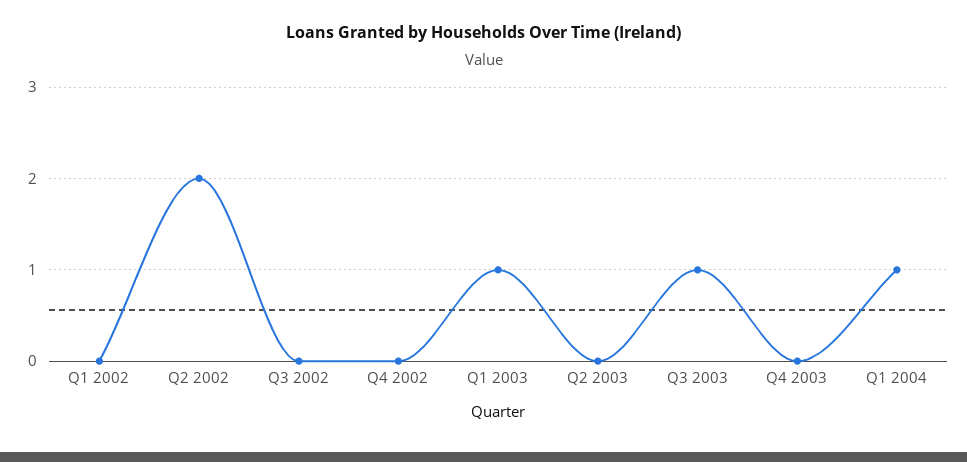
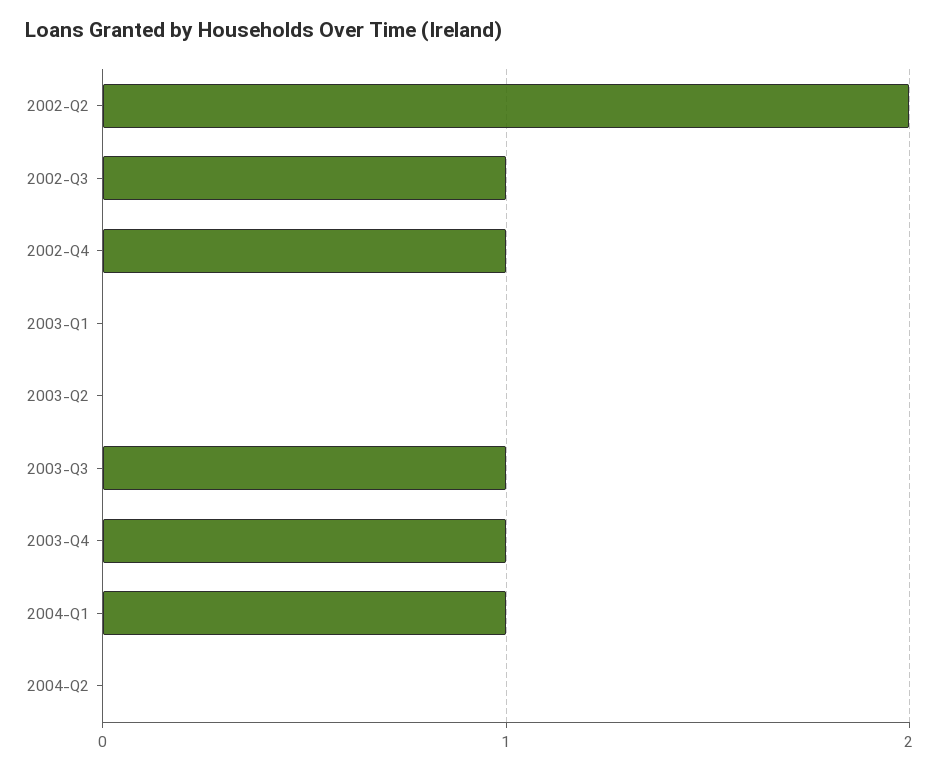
Q1 2002: 0 -> none
Q3 2002: 0 -> 1
Q4 2002: 0 -> 1
Q1 2003: 1 -> 0
Q4 2003: 0 -> 1
2004-Q2: none -> 0

